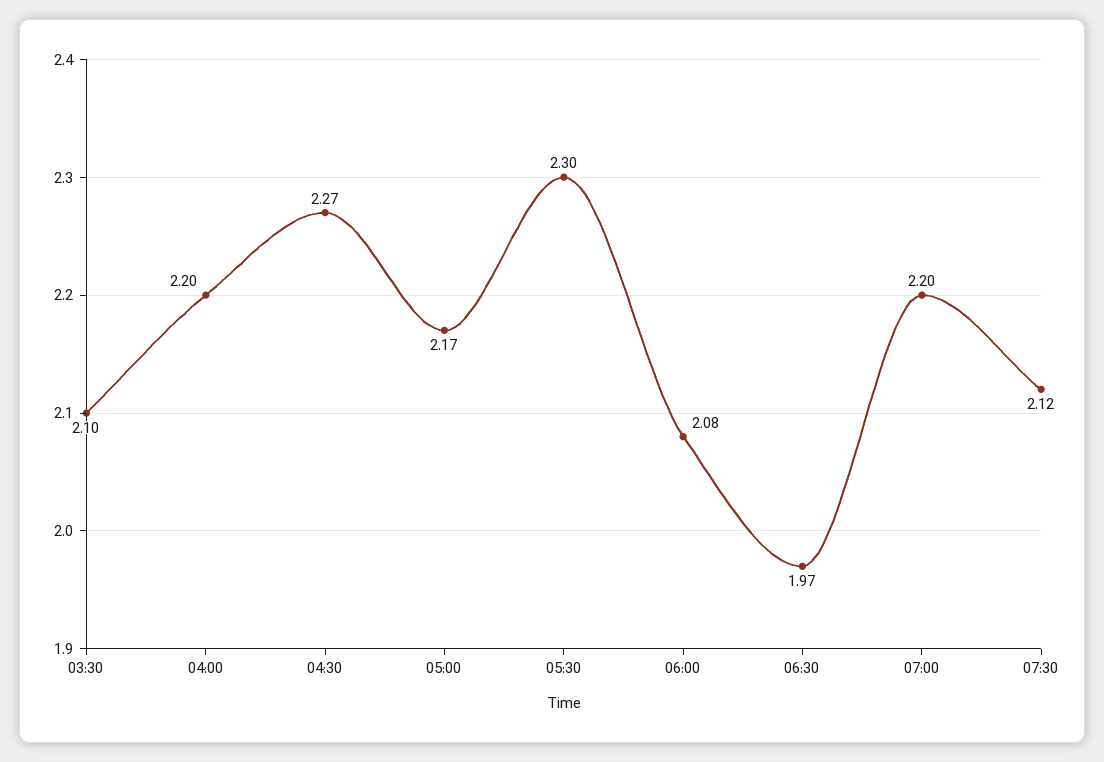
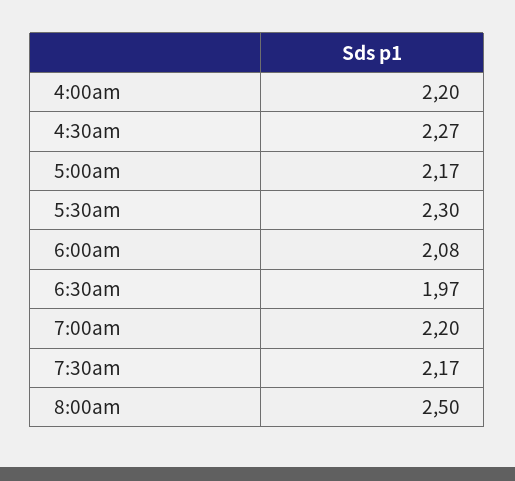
03:30: 2.1 -> none
07:30: 2.12 -> 2.17
8:00am: none -> 2.5

